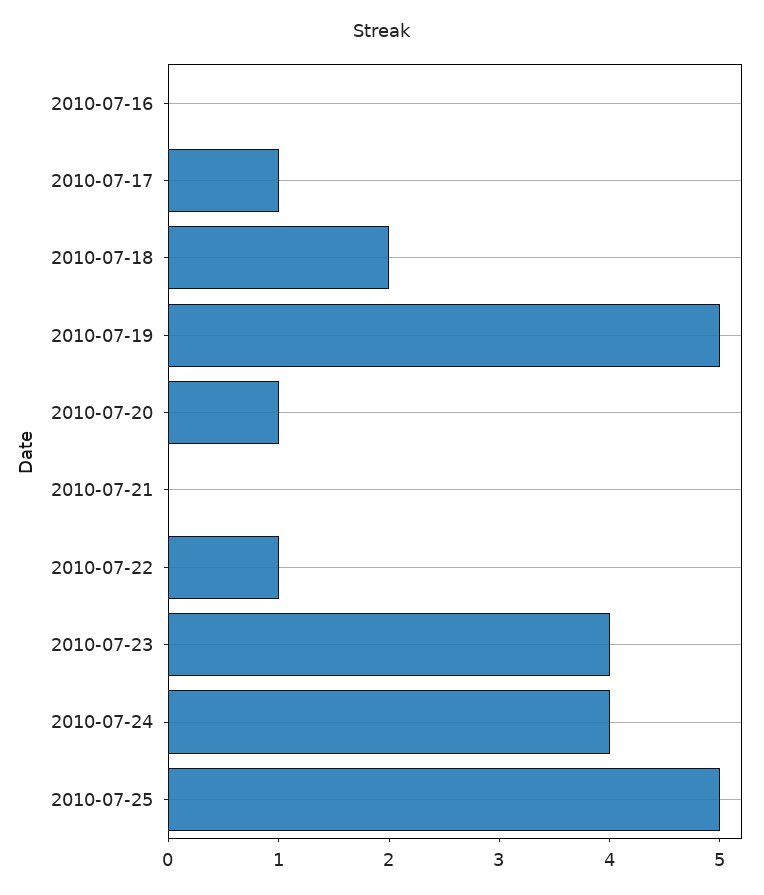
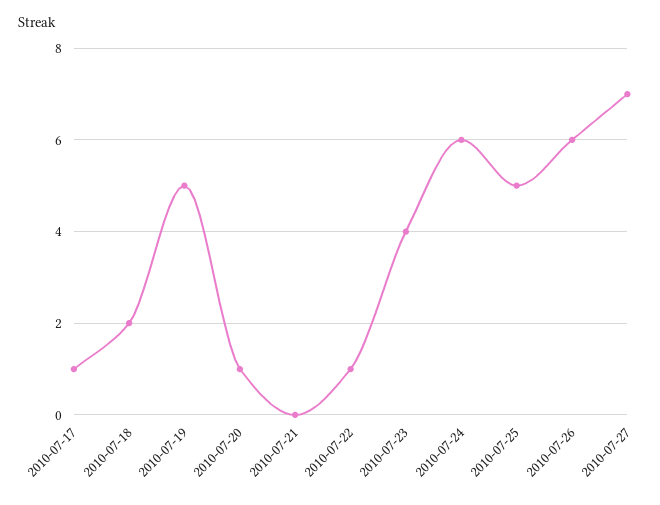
2010-07-16: 0 -> none
2010-07-24: 4 -> 6
2010-07-26: none -> 6
2010-07-27: none -> 7

